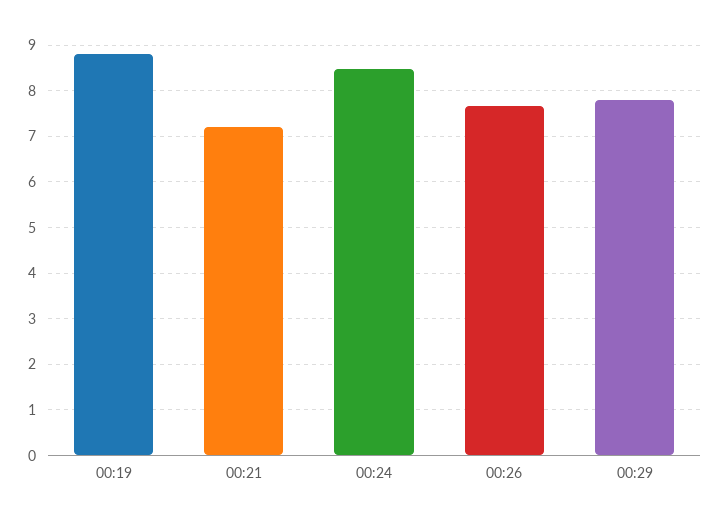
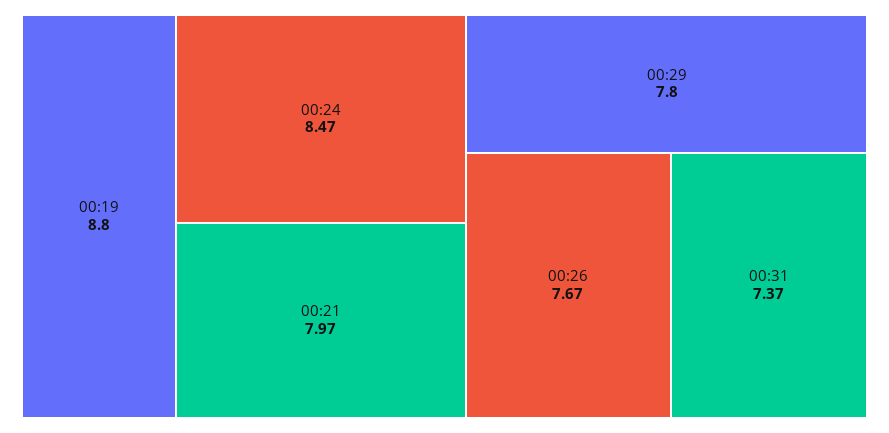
00:21: 7.2 -> 7.97
00:31: none -> 7.37

